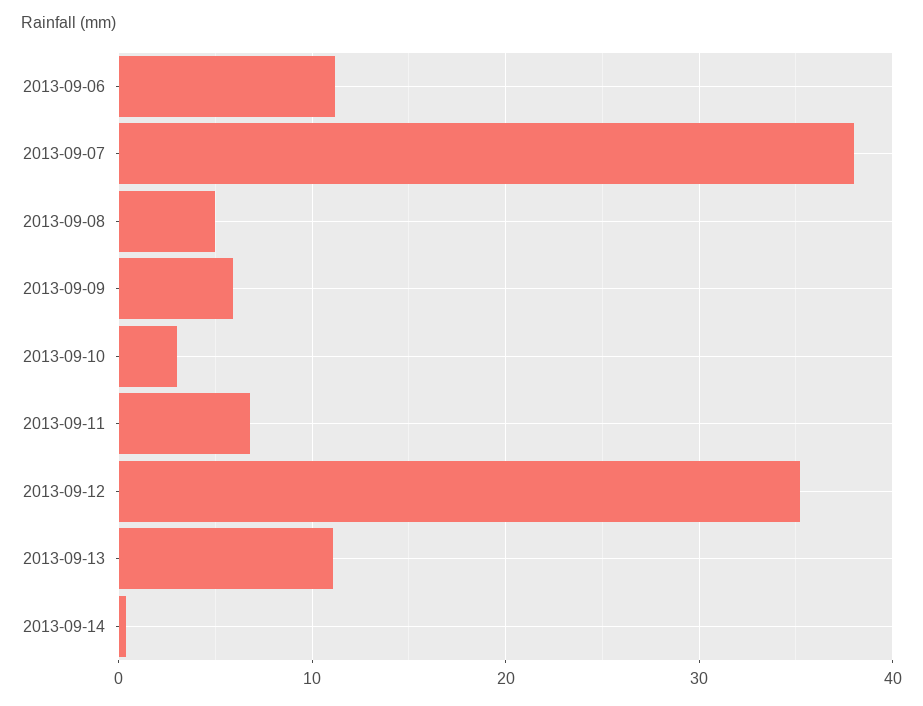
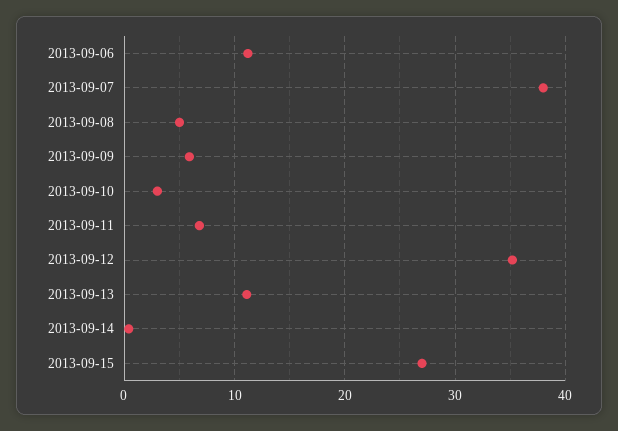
2013-09-15: none -> 27

